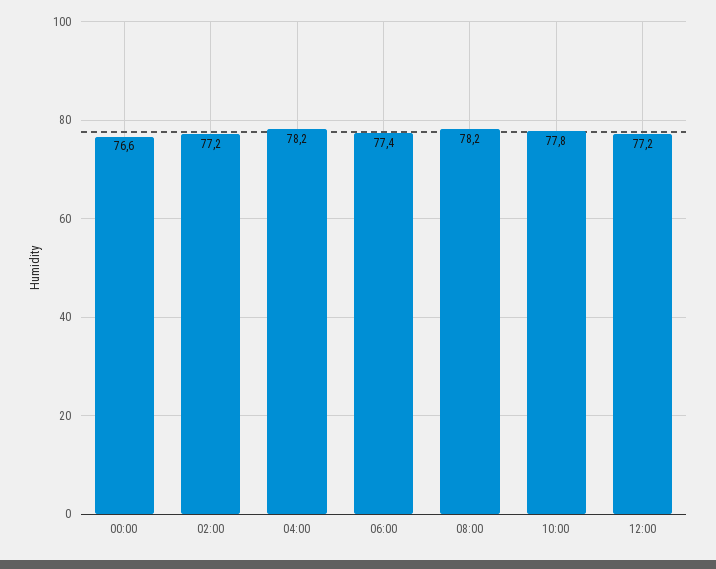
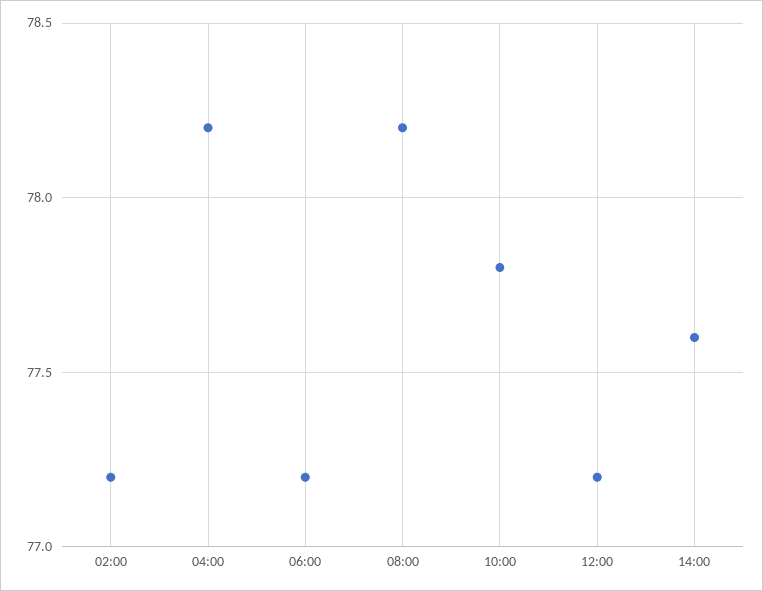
00:00: 76.6 -> none
06:00: 77.4 -> 77.2
14:00: none -> 77.6

